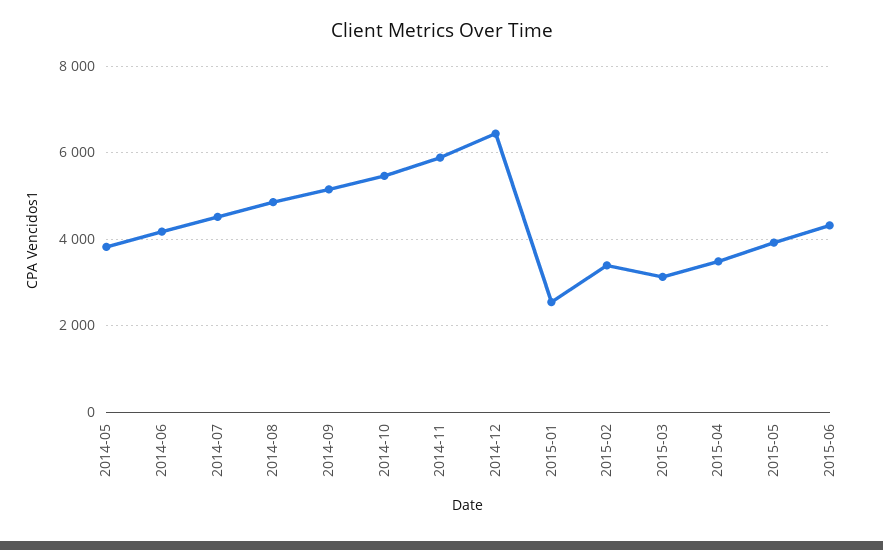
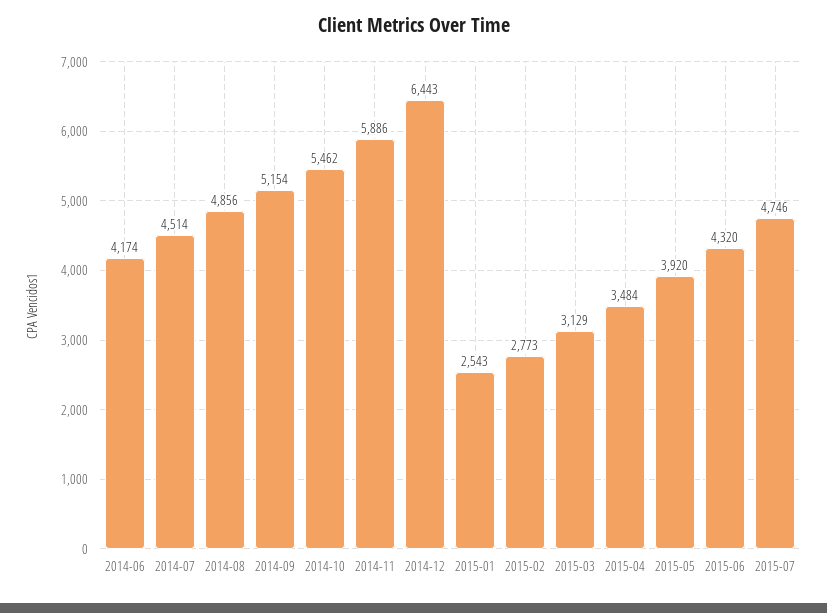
2014-05: 3800 -> none
2015-02: 3400 -> 2773
2015-07: none -> 4746

